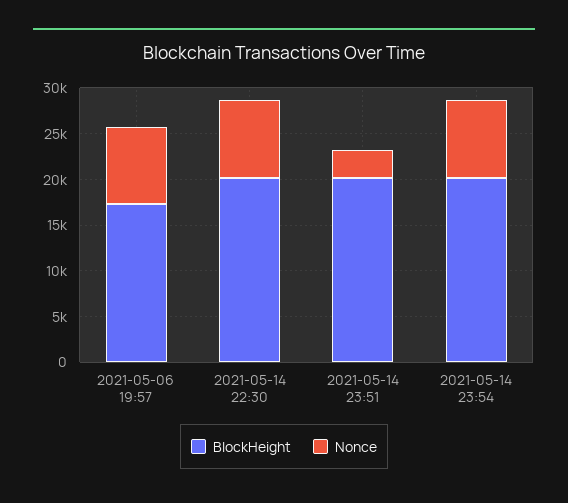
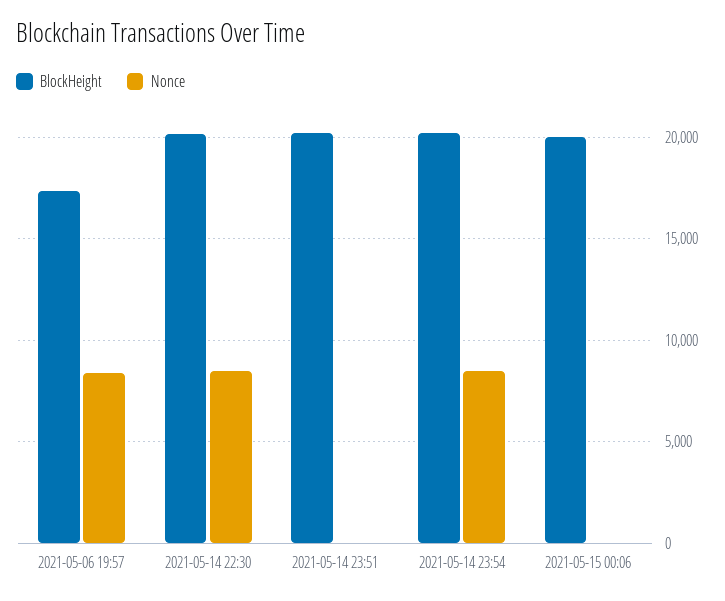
Nonce, 2021-05-14 23:51: 3000 -> 0
BlockHeight, 2021-05-15 00:06: none -> 20000
Nonce, 2021-05-15 00:06: none -> 0

